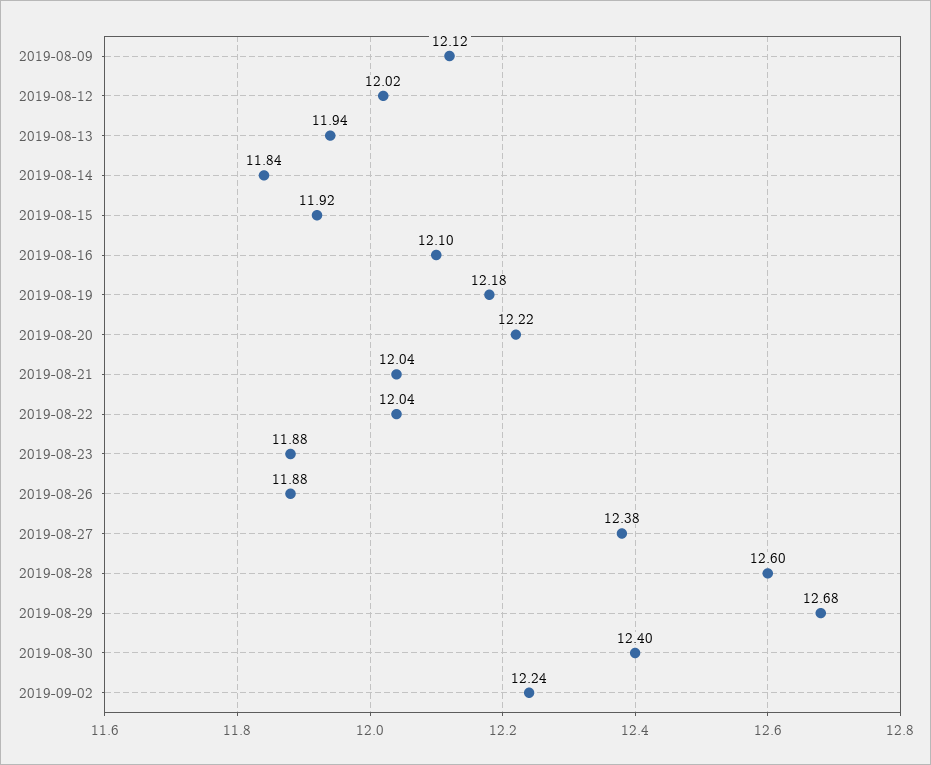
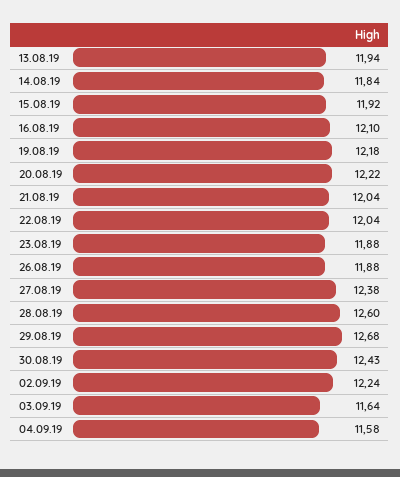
2019-08-09: 12.12 -> none
2019-08-12: 12.02 -> none
2019-08-30: 12.4 -> 12.43
03.09.19: none -> 11.64
04.09.19: none -> 11.58

